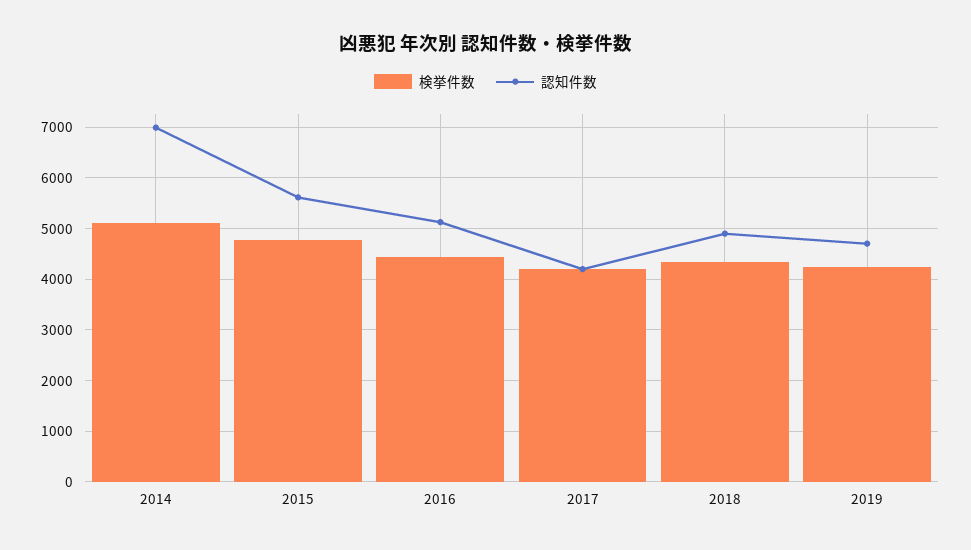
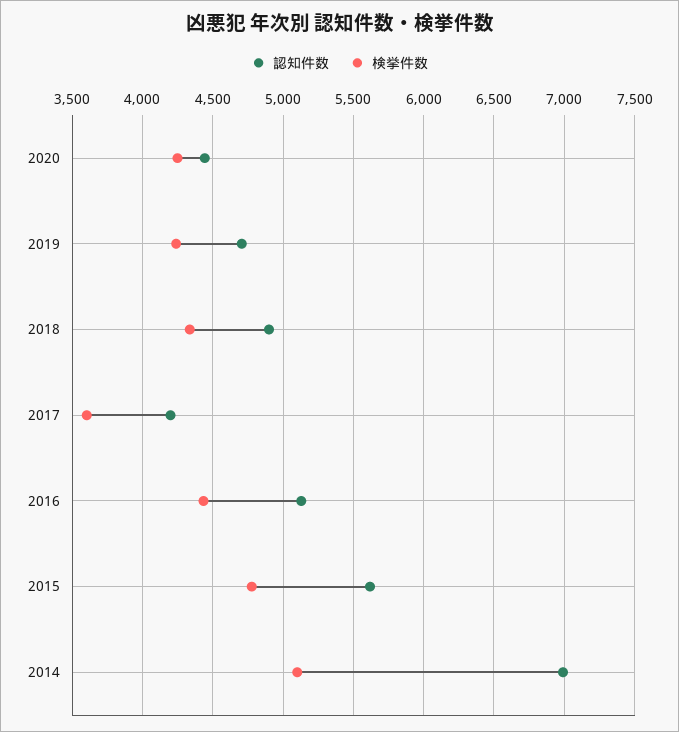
検挙件数, 2017: 4200 -> 3600
認知件数, 2020: none -> 4450
検挙件数, 2020: none -> 4250

